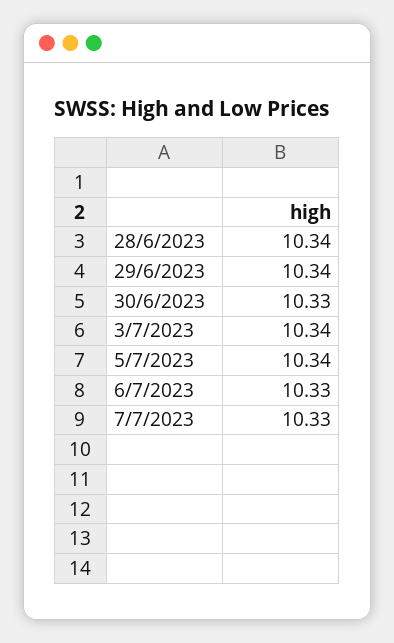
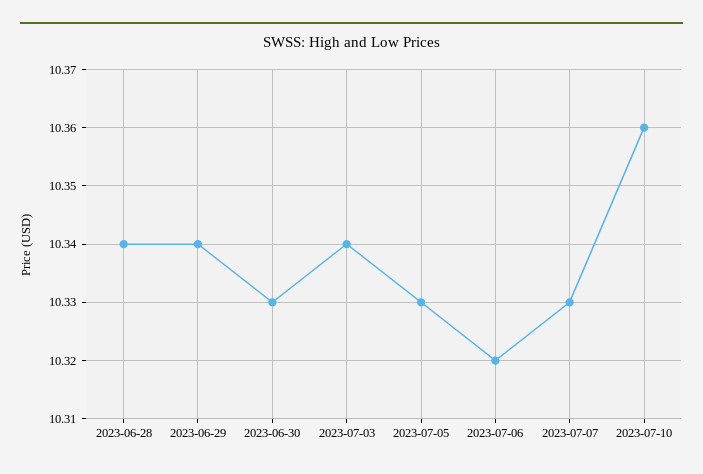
5/7/2023: 10.34 -> 10.33
6/7/2023: 10.33 -> 10.32
2023-07-10: none -> 10.36

